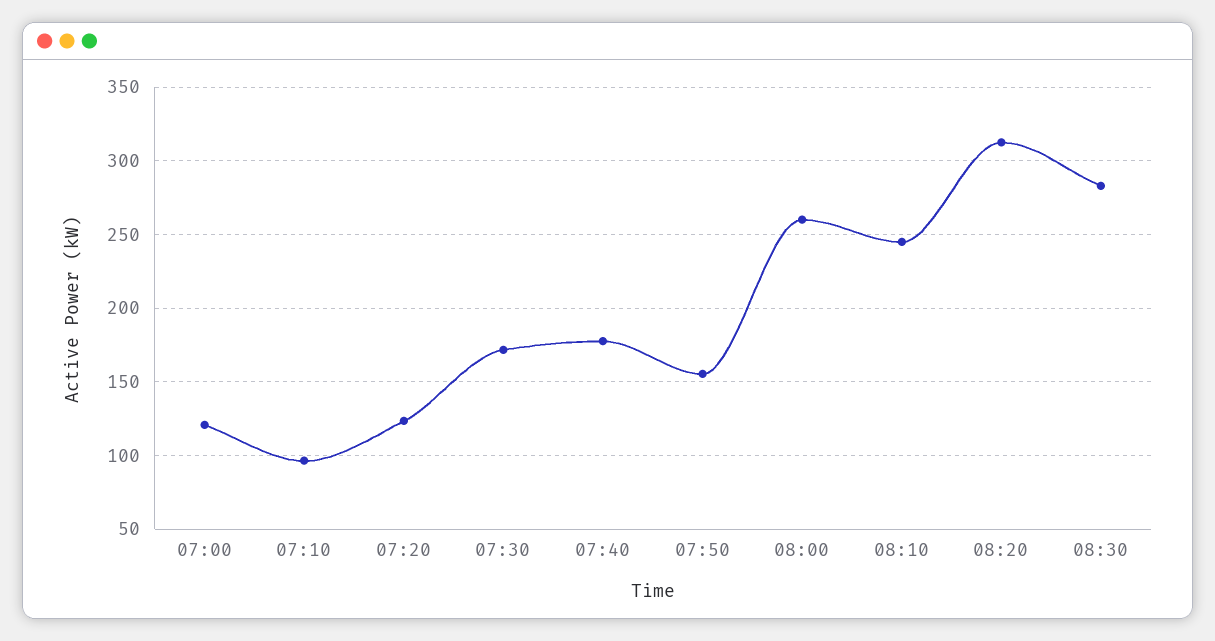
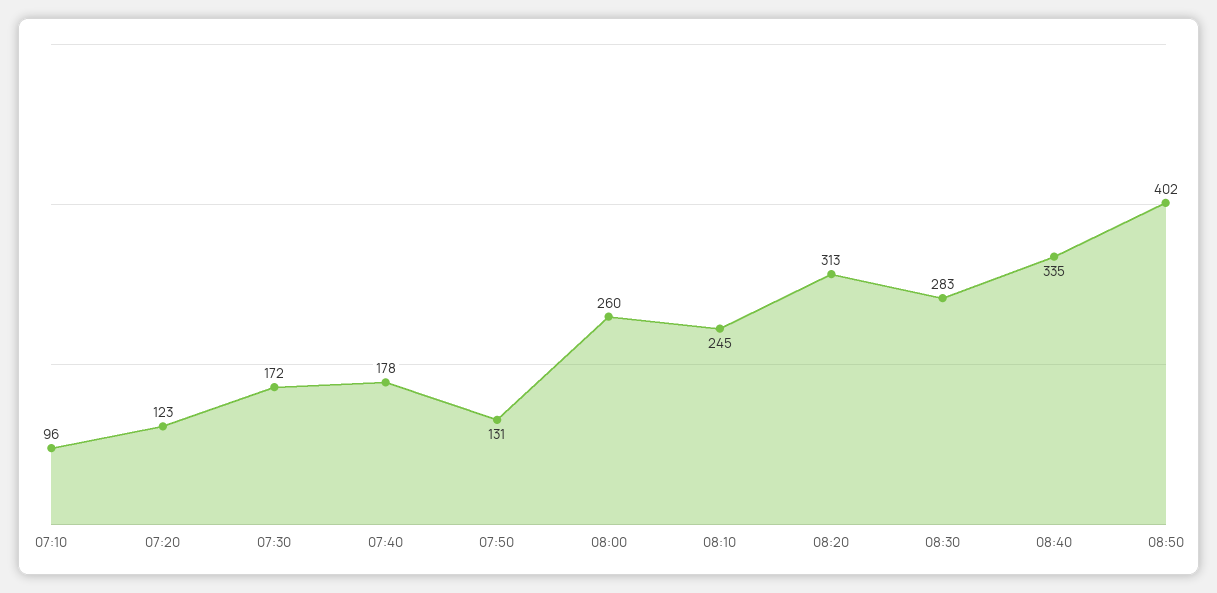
07:00: 120 -> none
07:50: 155 -> 131
08:40: none -> 335
08:50: none -> 402

